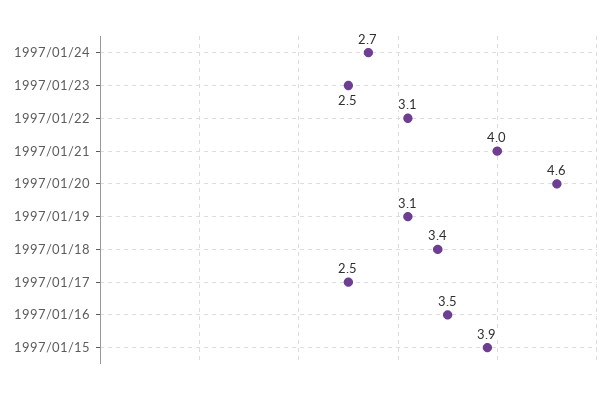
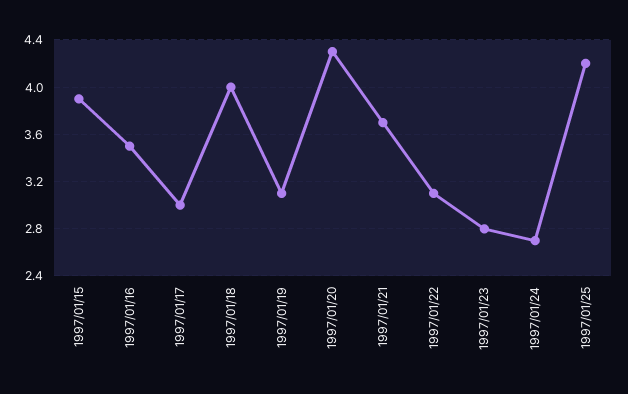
1997/01/23: 2.5 -> 2.8
1997/01/21: 4 -> 3.7
1997/01/20: 4.6 -> 4.3
1997/01/18: 3.4 -> 4
1997/01/17: 2.5 -> 3
1997/01/25: none -> 4.2

